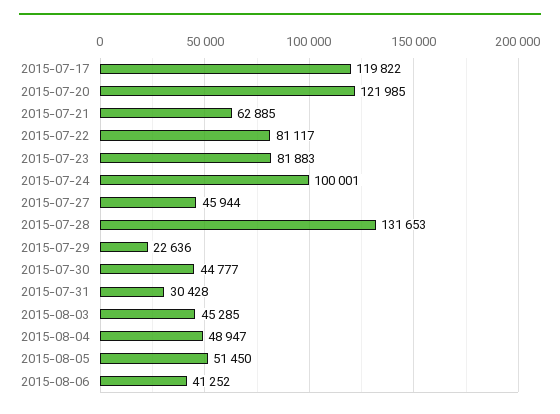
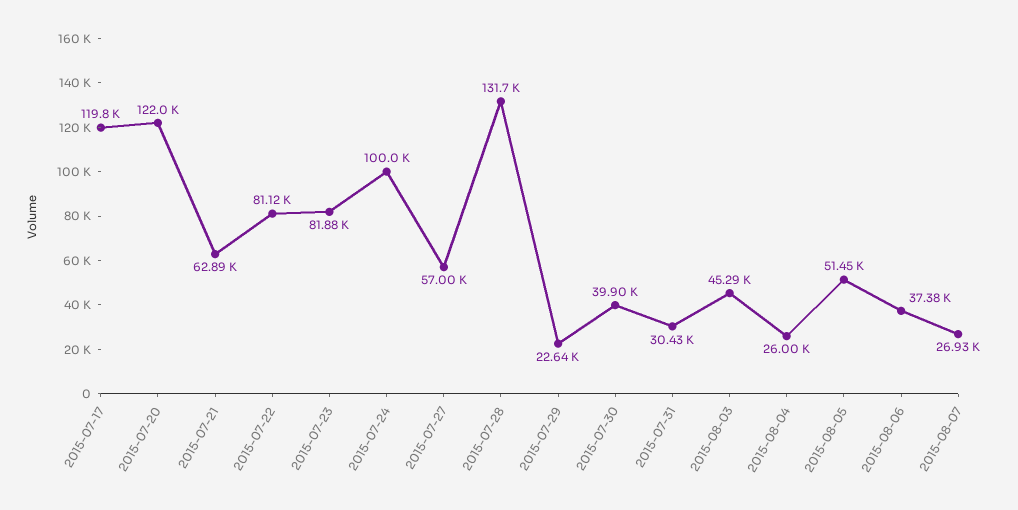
2015-07-27: 45944 -> 57000
2015-07-30: 44777 -> 39900
2015-08-04: 48947 -> 26000
2015-08-06: 41252 -> 37380
2015-08-07: none -> 26930

